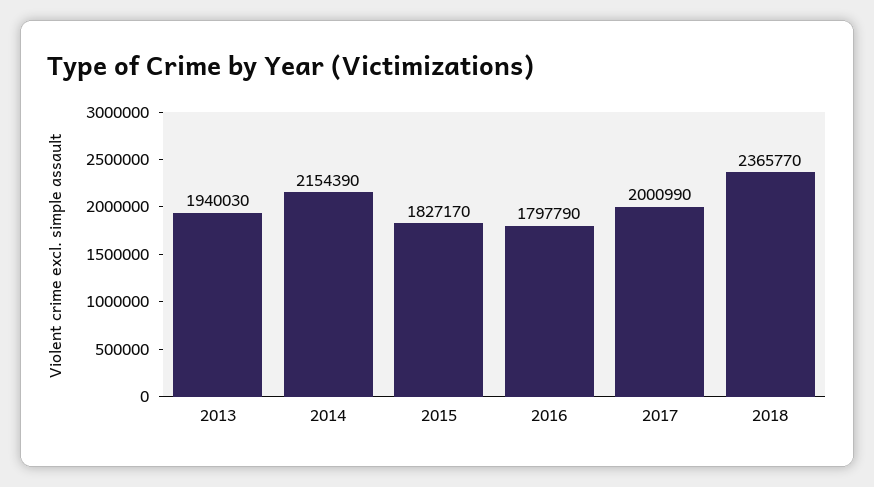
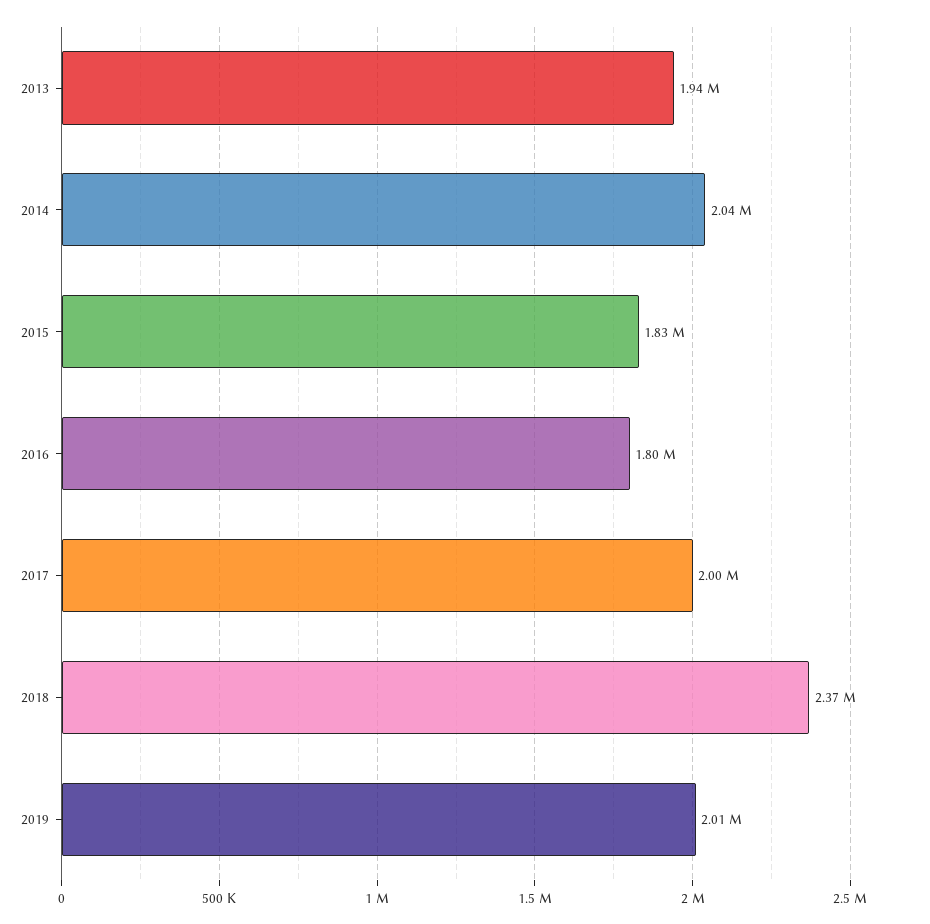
2014: 2154390 -> 2040000
2019: none -> 2010000

